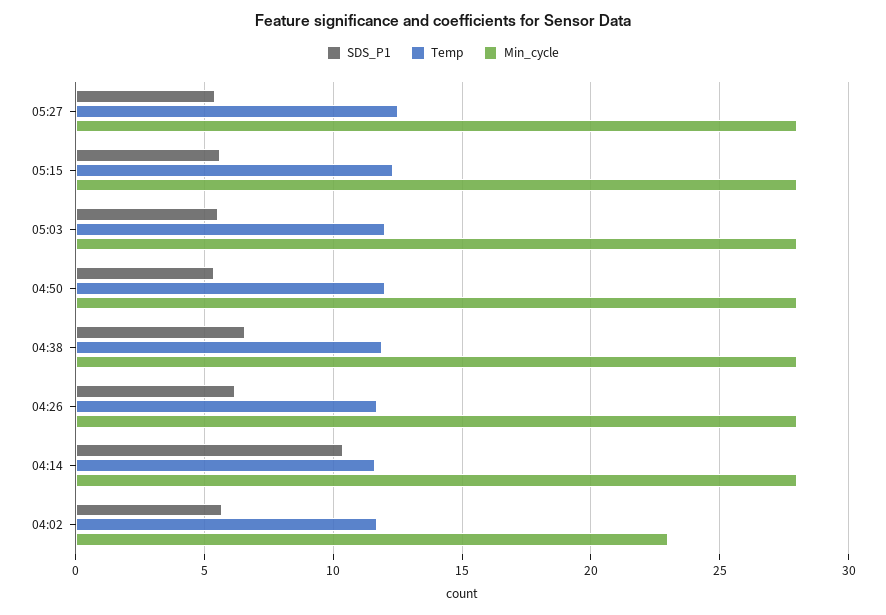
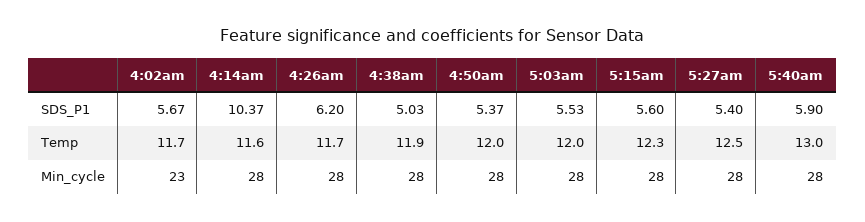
SDS_P1, 04:38: 6.5 -> 5.03
SDS_P1, 5:40am: none -> 5.9
Temp, 5:40am: none -> 13
Min_cycle, 5:40am: none -> 28

